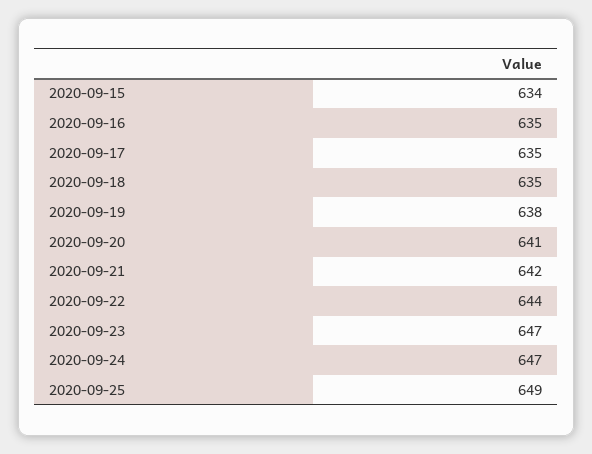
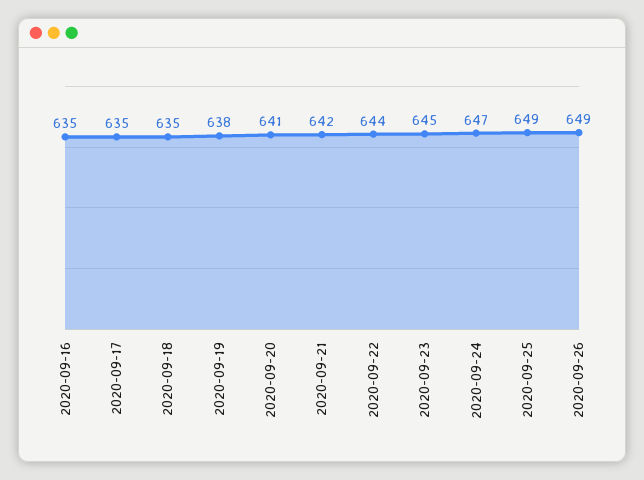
2020-09-15: 634 -> none
2020-09-23: 647 -> 645
2020-09-26: none -> 649

